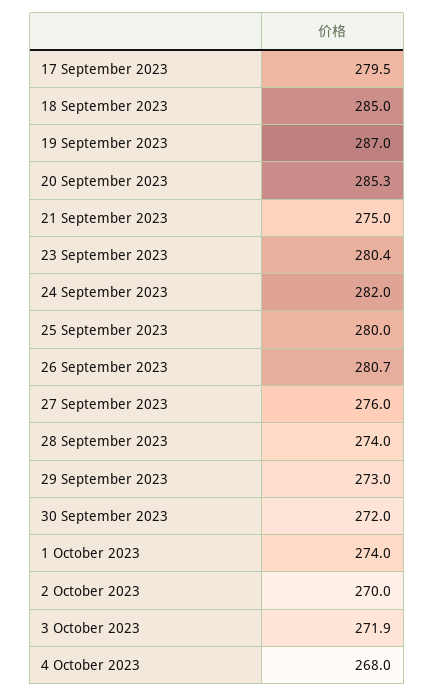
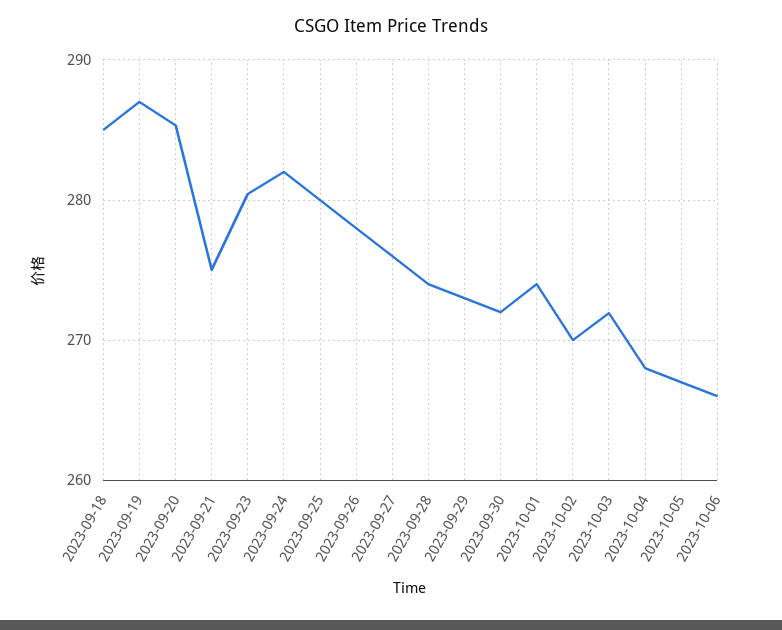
17 September 2023: 279.5 -> none
26 September 2023: 280.7 -> 278
2023-10-05: none -> 267
2023-10-06: none -> 266

